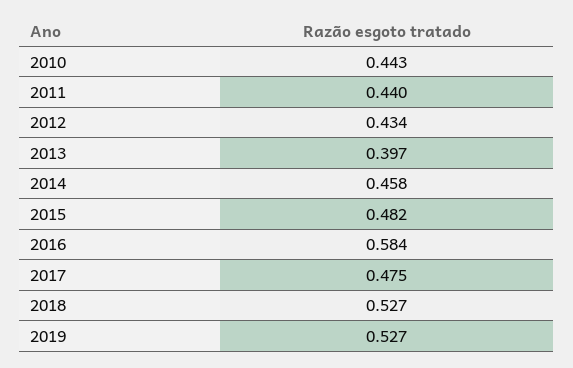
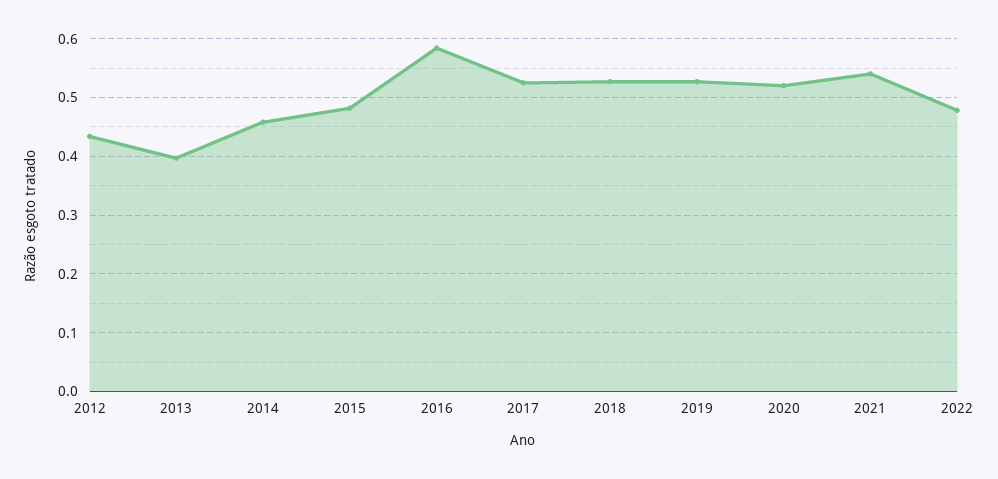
2010: 0.443 -> none
2011: 0.44 -> none
2017: 0.475 -> 0.52
2020: none -> 0.52
2021: none -> 0.54
2022: none -> 0.48

